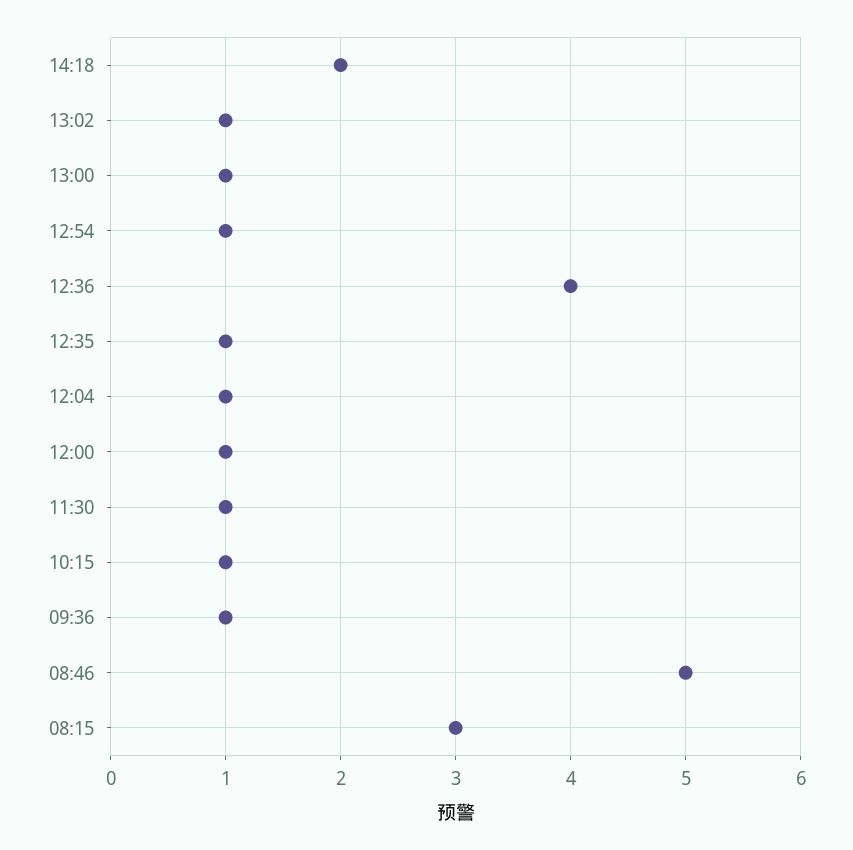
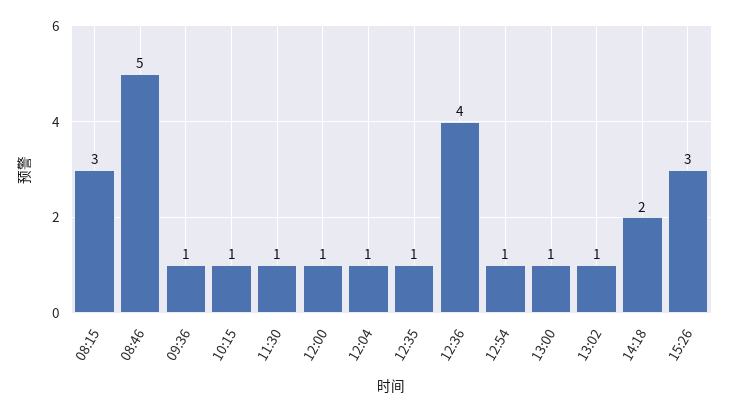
15:26: none -> 3

